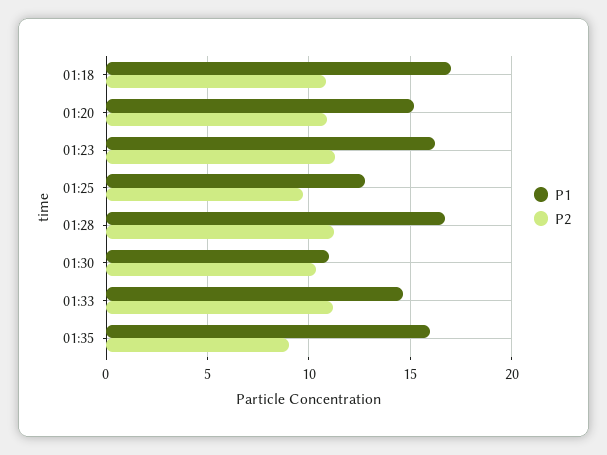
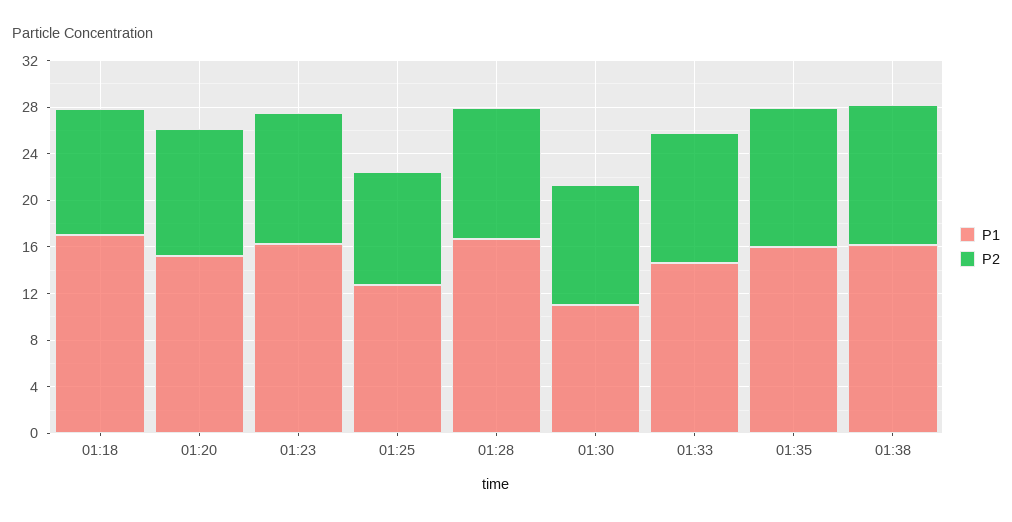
P2, 01:35: 9 -> 12
P1, 01:38: none -> 16
P2, 01:38: none -> 12

